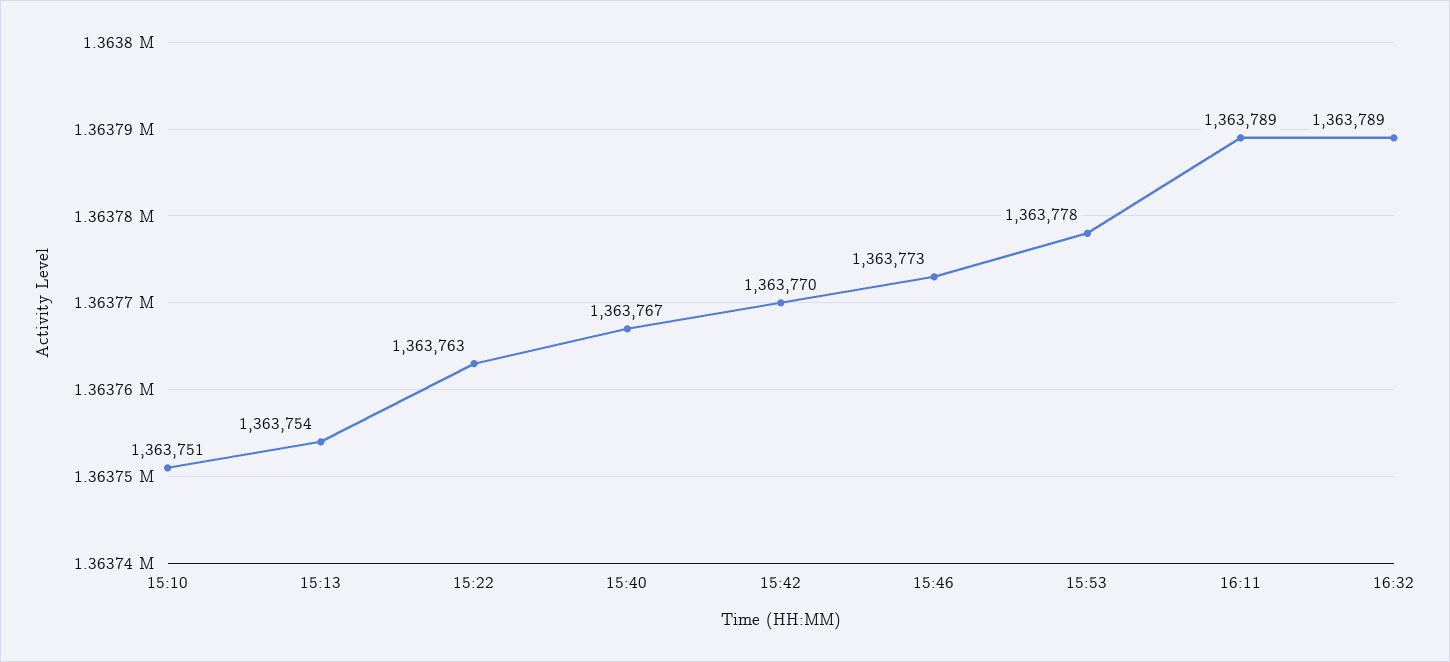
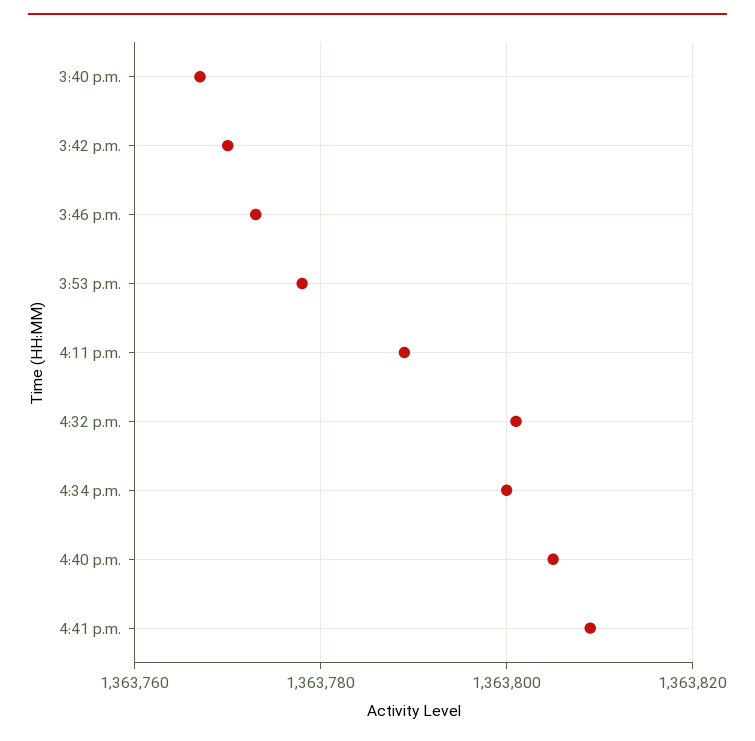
15:10: 1363751 -> none
15:13: 1363754 -> none
15:22: 1363763 -> none
16:32: 1363789 -> 1363800
4:34 p.m.: none -> 1363800
4:40 p.m.: none -> 1363805
4:41 p.m.: none -> 1363810

